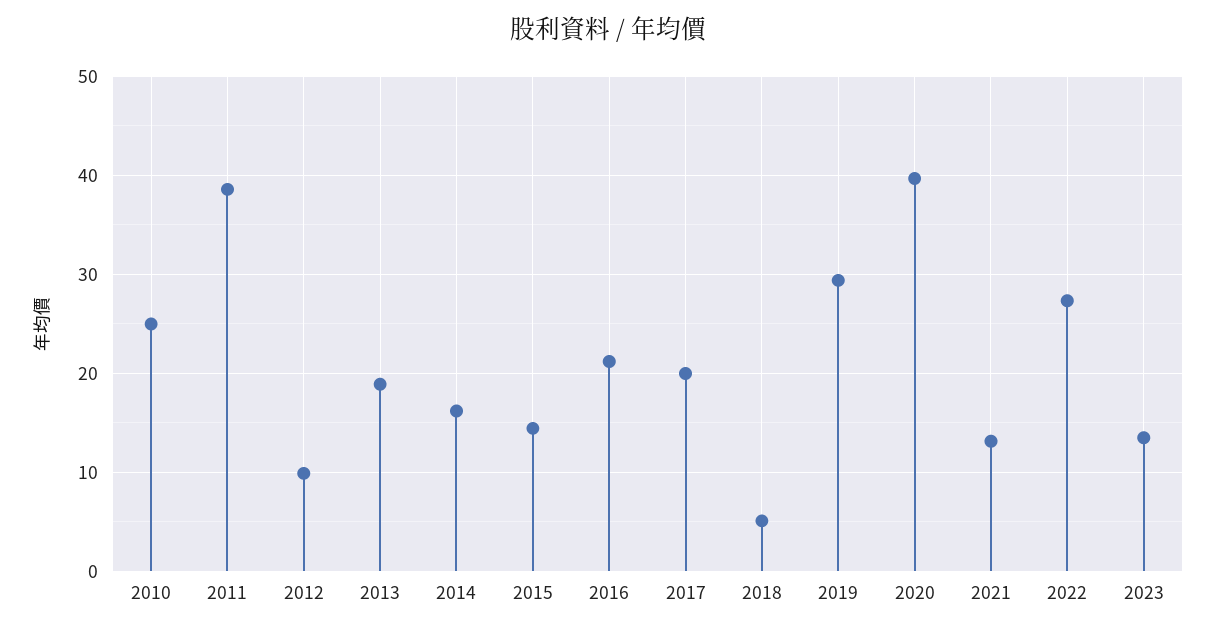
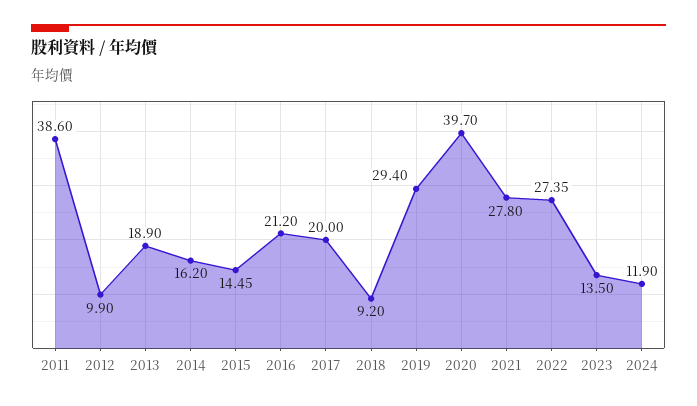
2010: 25 -> none
2018: 5 -> 9.2
2021: 13 -> 27.8
2024: none -> 11.9

